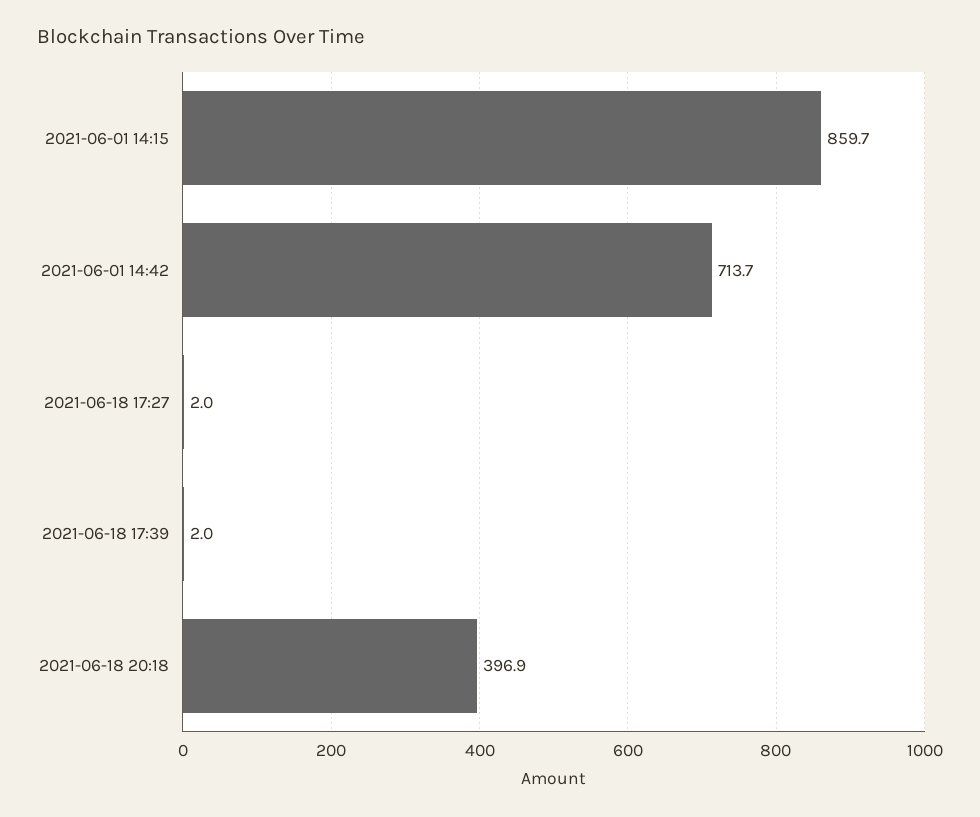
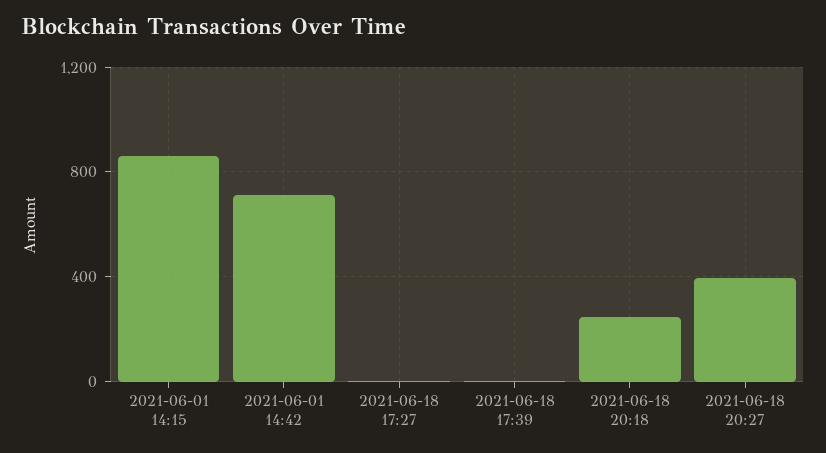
2021-06-18 20:18: 396.9 -> 250
2021-06-18 20:27: none -> 400

